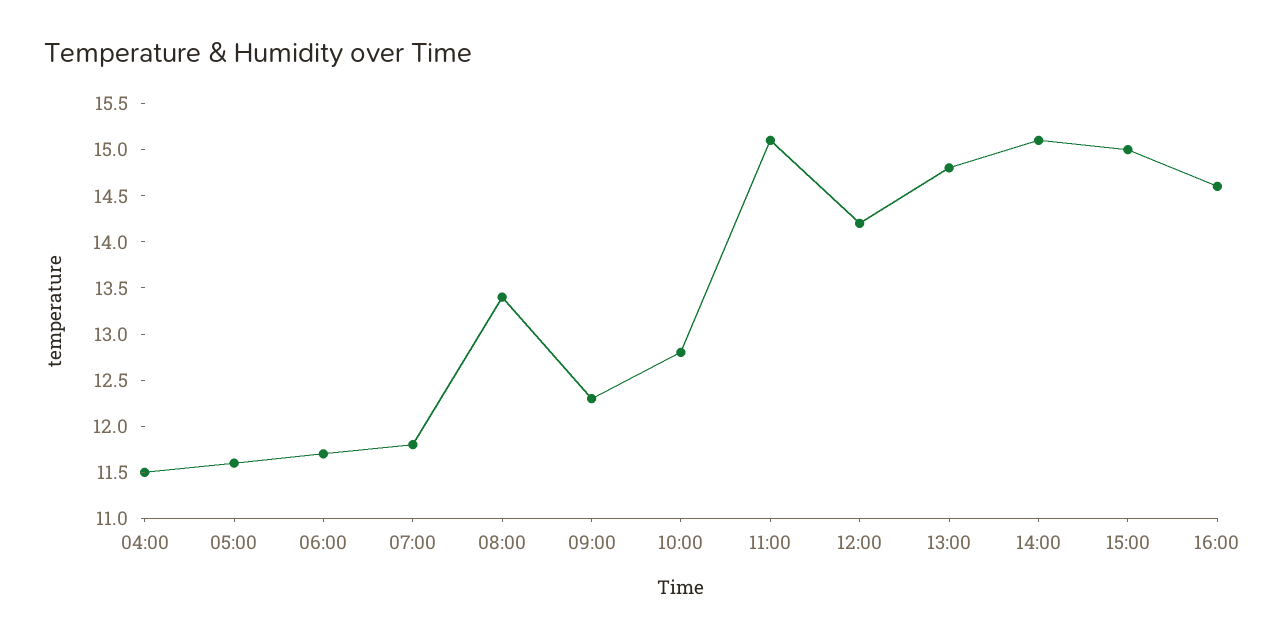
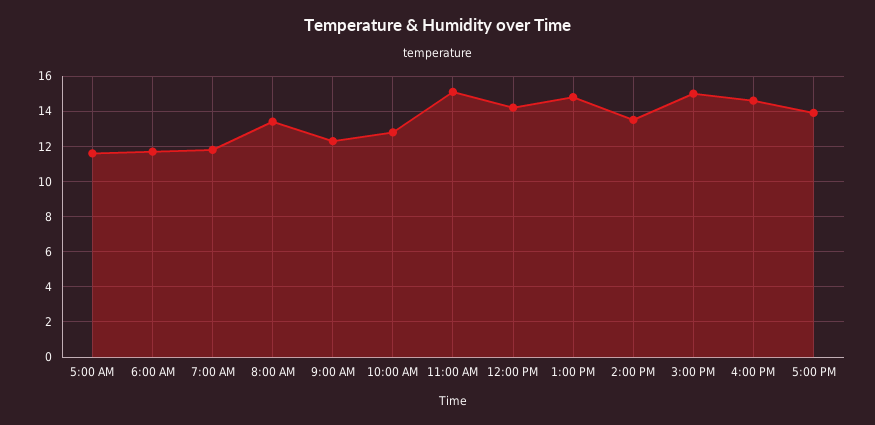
04:00: 11.5 -> none
14:00: 15.1 -> 13.5
5:00 PM: none -> 14

